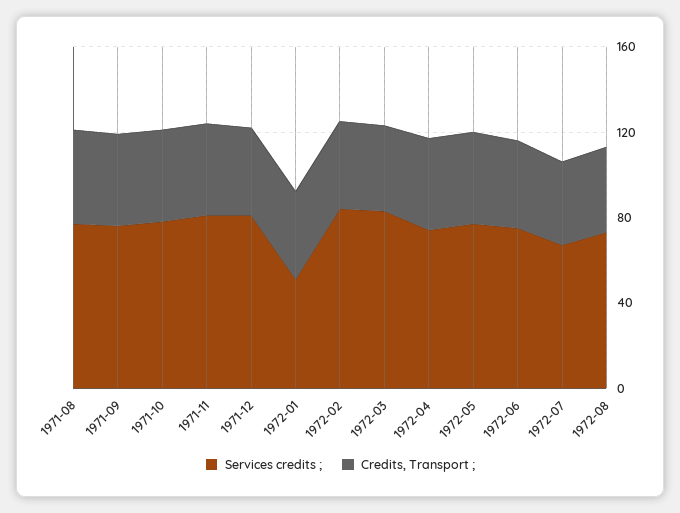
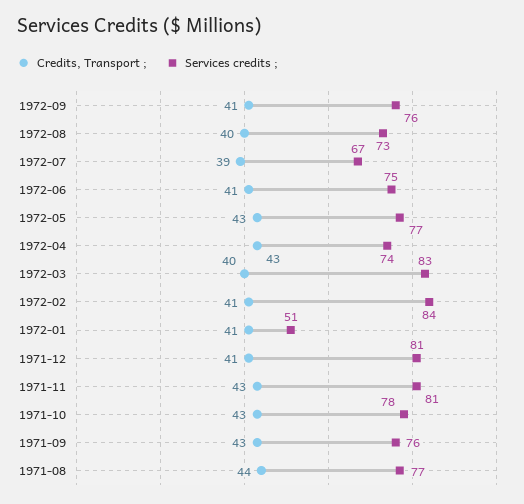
Credits, Transport ;, 1972-09: none -> 41
Services credits ;, 1972-09: none -> 76

